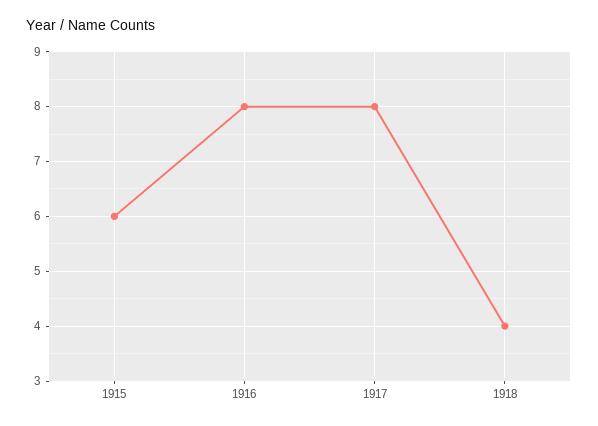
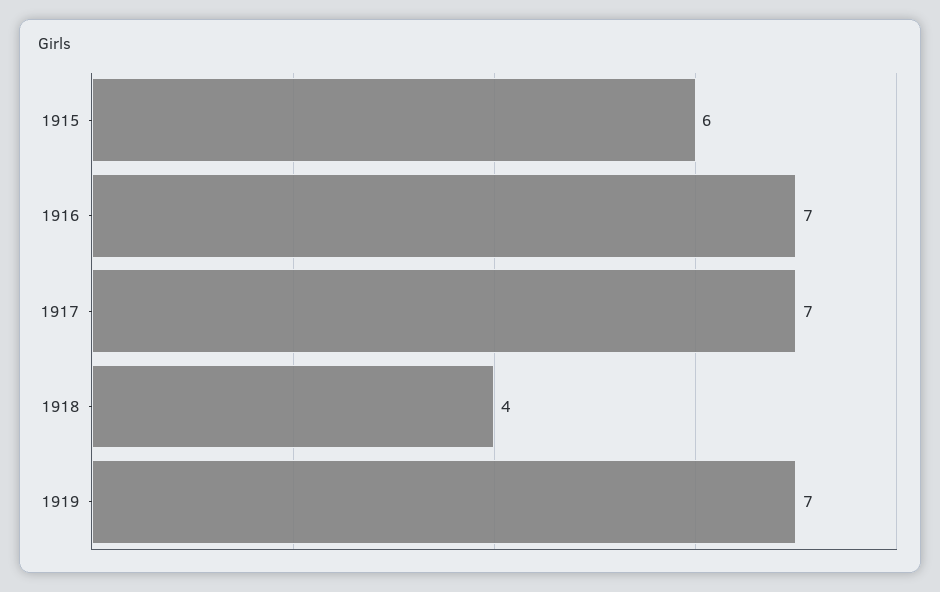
1916: 8 -> 7
1917: 8 -> 7
1919: none -> 7

